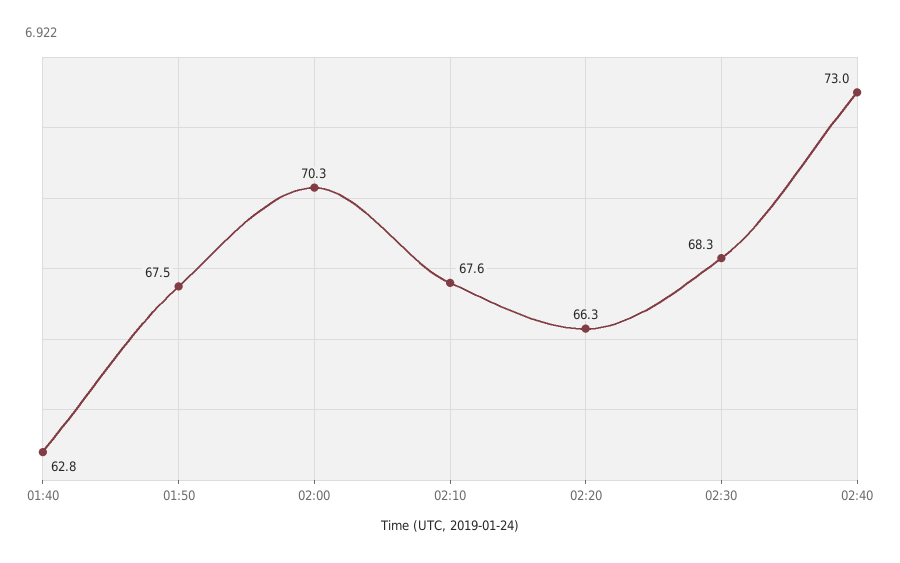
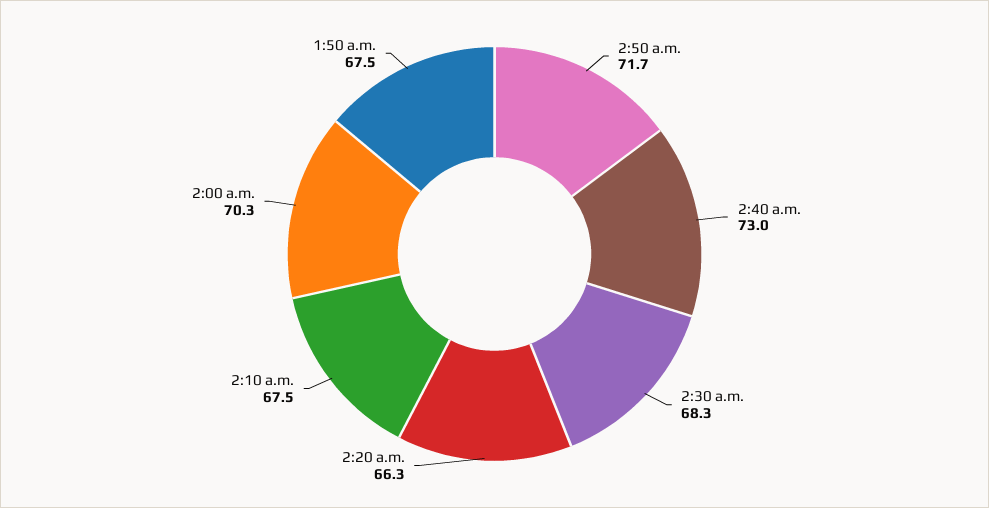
01:40: 62.8 -> none
02:10: 67.6 -> 67.5
2:50 a.m.: none -> 71.7

